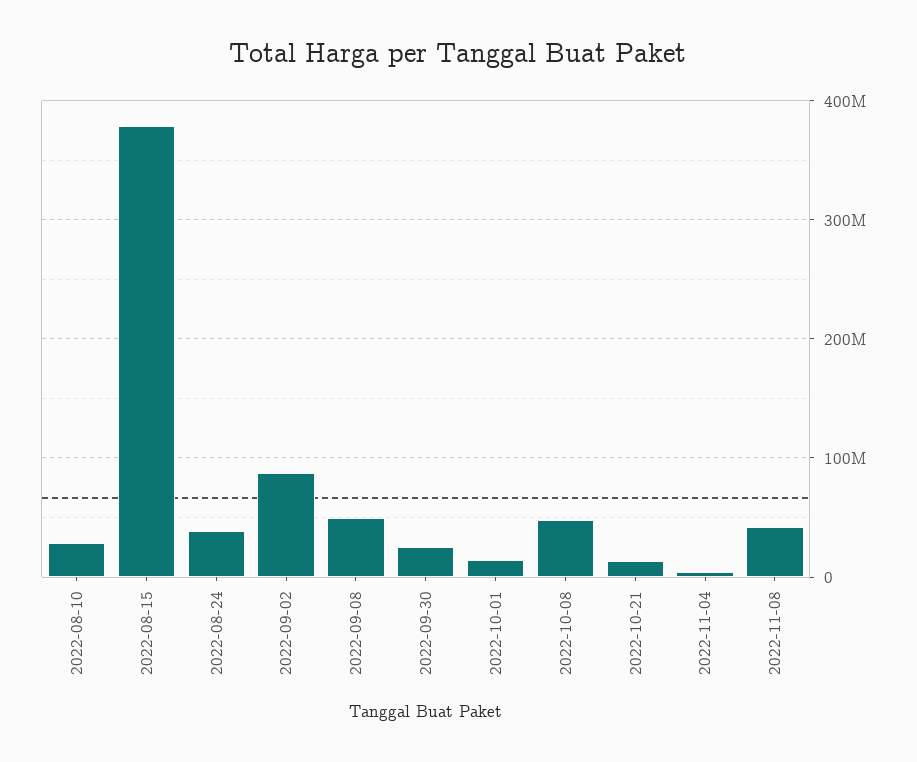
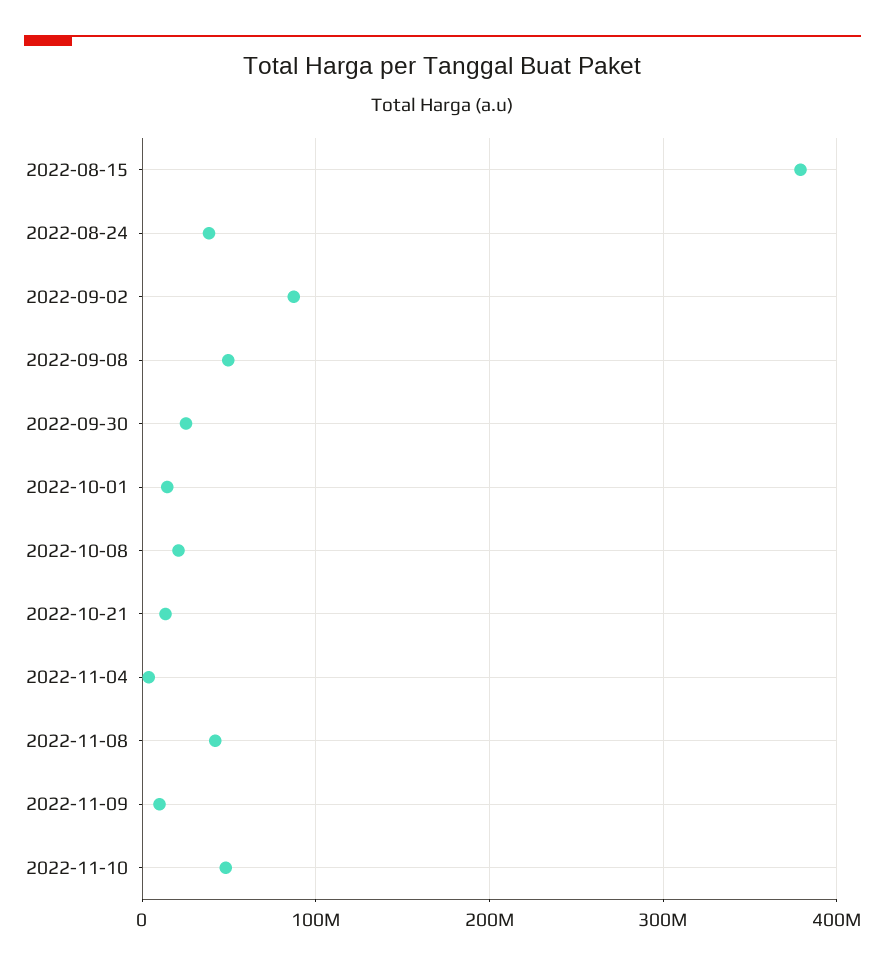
2022-08-10: 30000000 -> none
2022-10-08: 50000000 -> 20000000
2022-11-09: none -> 10000000
2022-11-10: none -> 50000000

